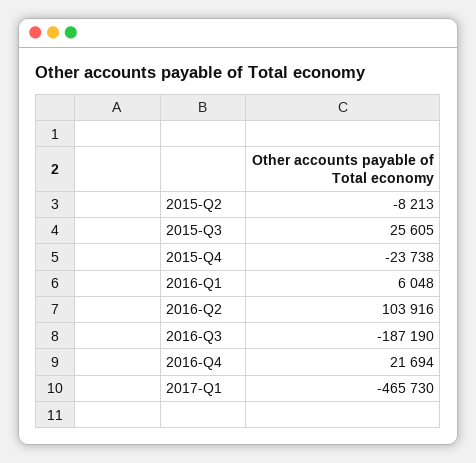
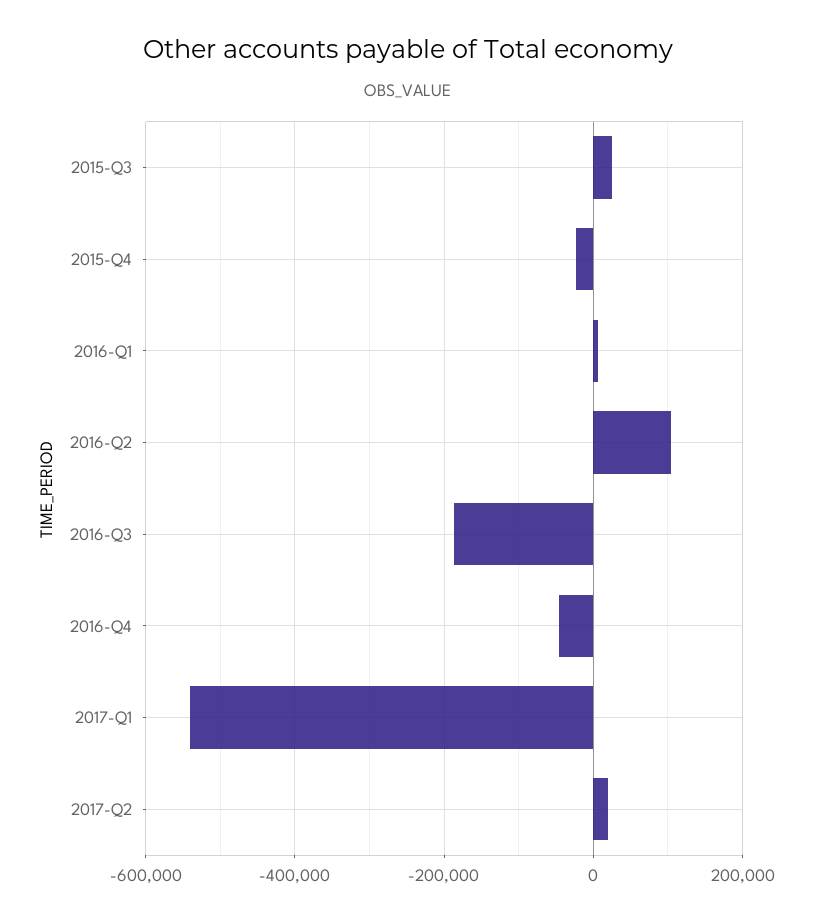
2015-Q2: -8213 -> none
2016-Q4: 21694 -> -40000
2017-Q1: -465730 -> -540000
2017-Q2: none -> 20000

